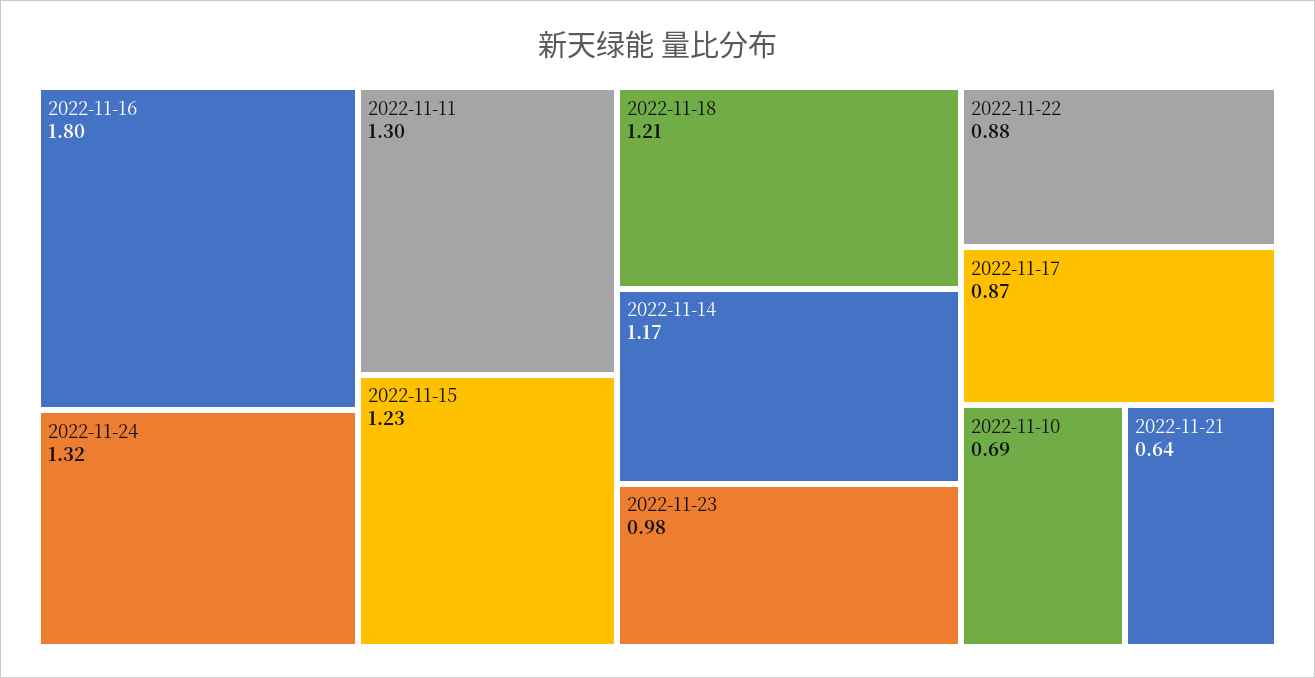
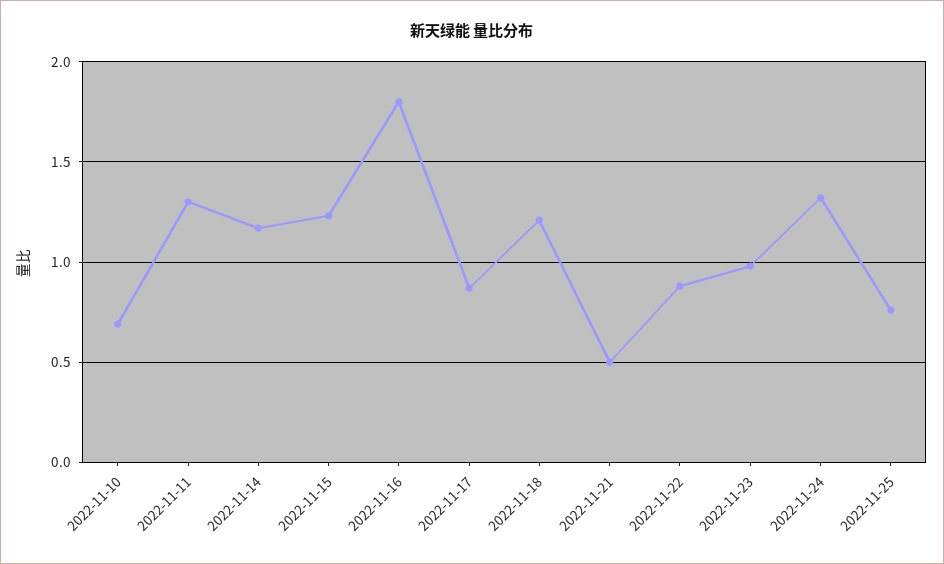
2022-11-21: 0.64 -> 0.5
2022-11-25: none -> 0.75

